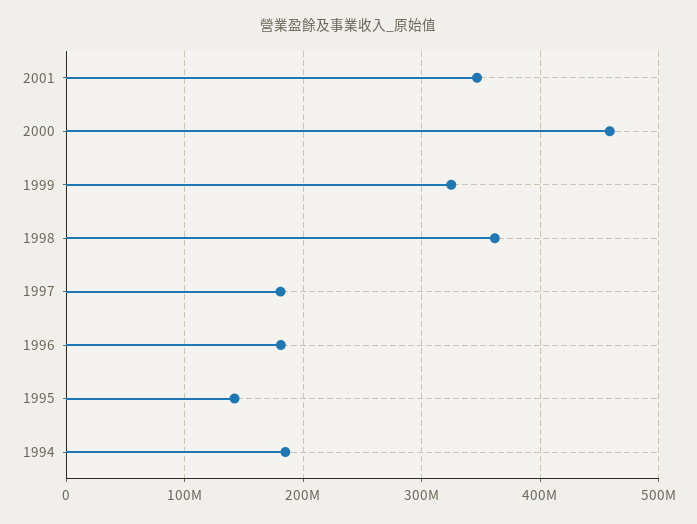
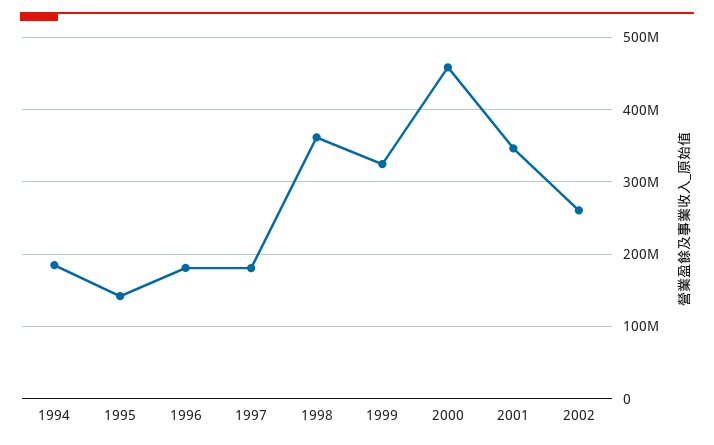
2002: none -> 260000000

